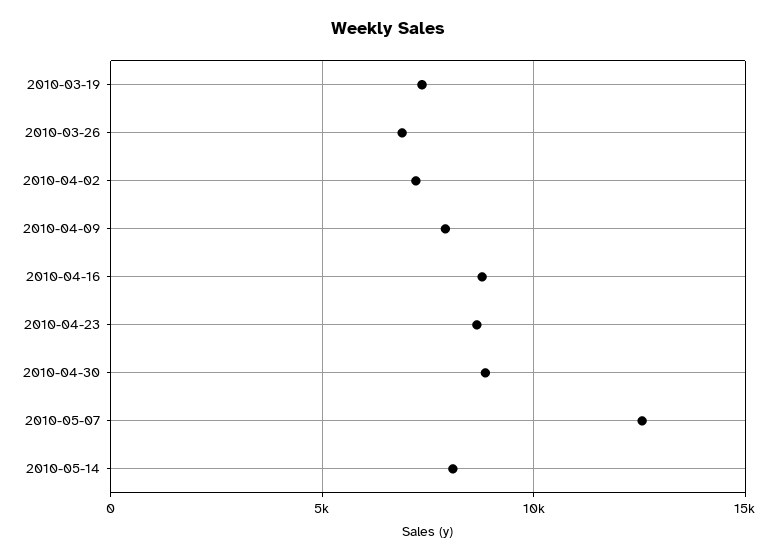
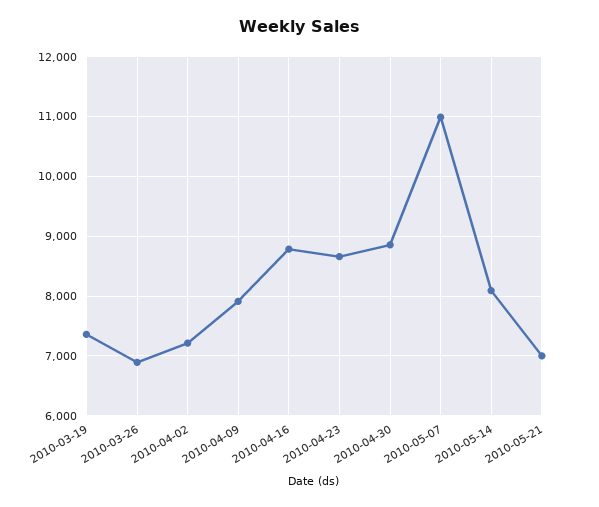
2010-05-07: 12500 -> 11000
2010-05-21: none -> 7000

